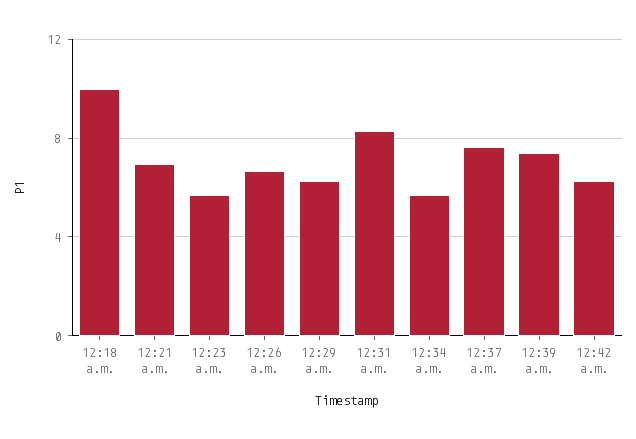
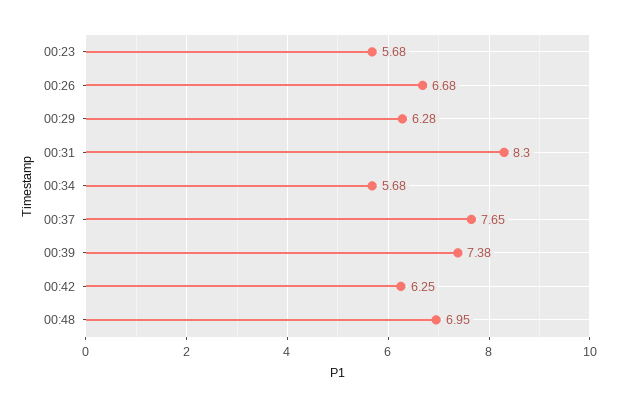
12:18 a.m.: 10 -> none
12:21 a.m.: 7 -> none
00:48: none -> 6.95

